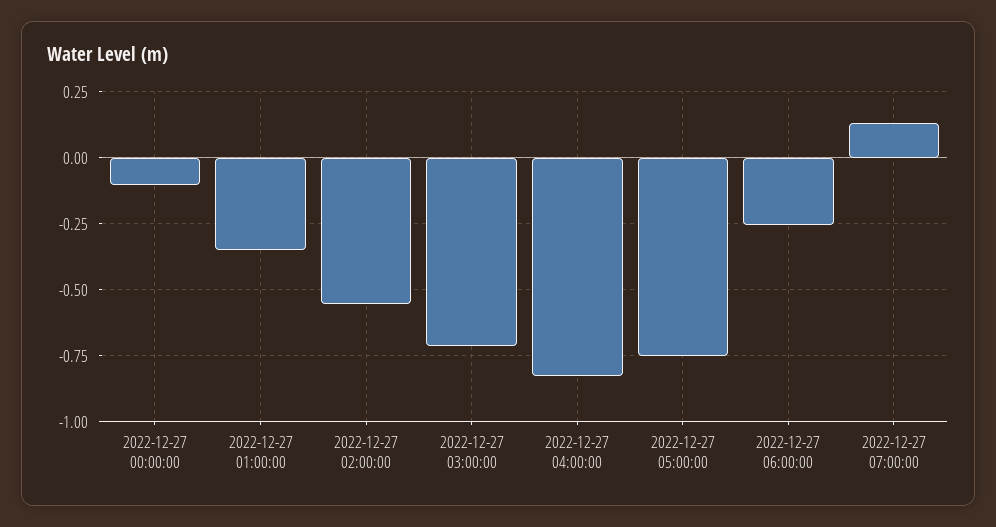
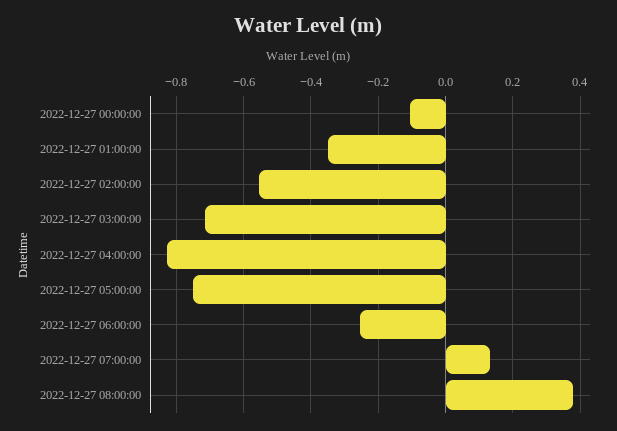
2022-12-27 08:00:00: none -> 0.38

